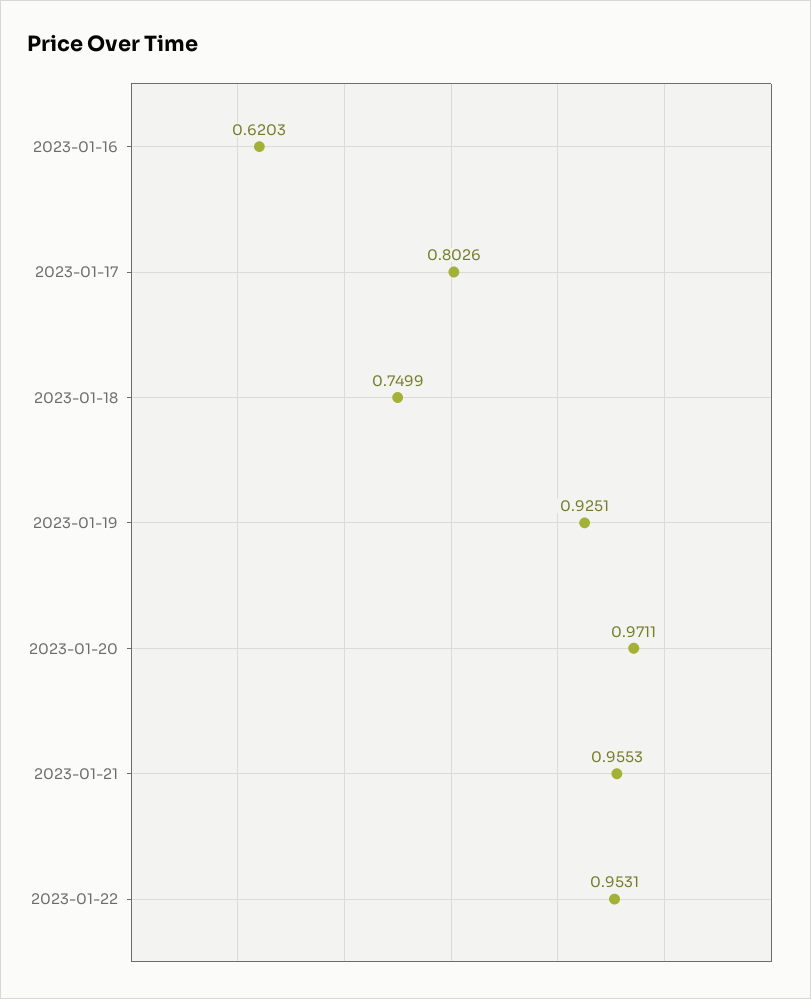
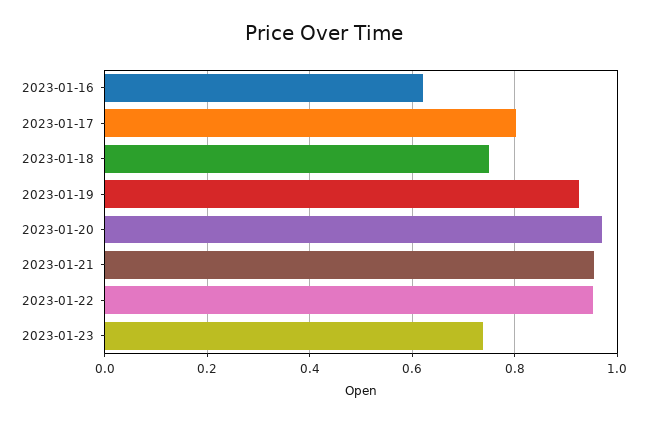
2023-01-23: none -> 0.74

